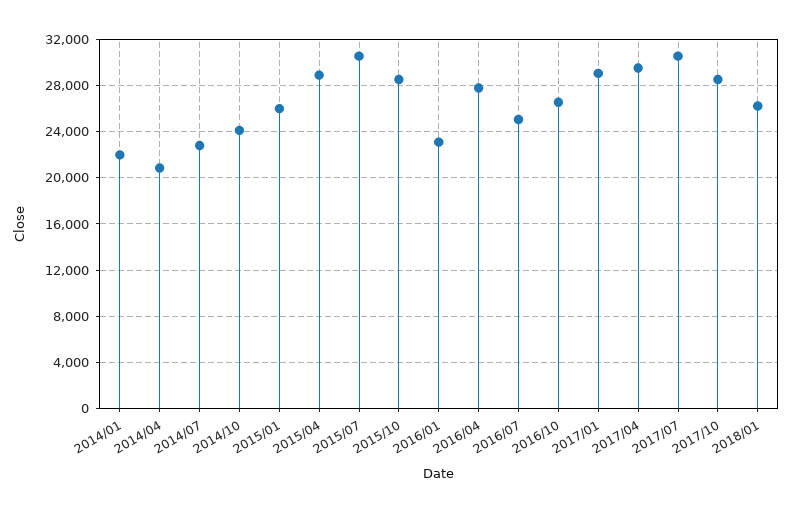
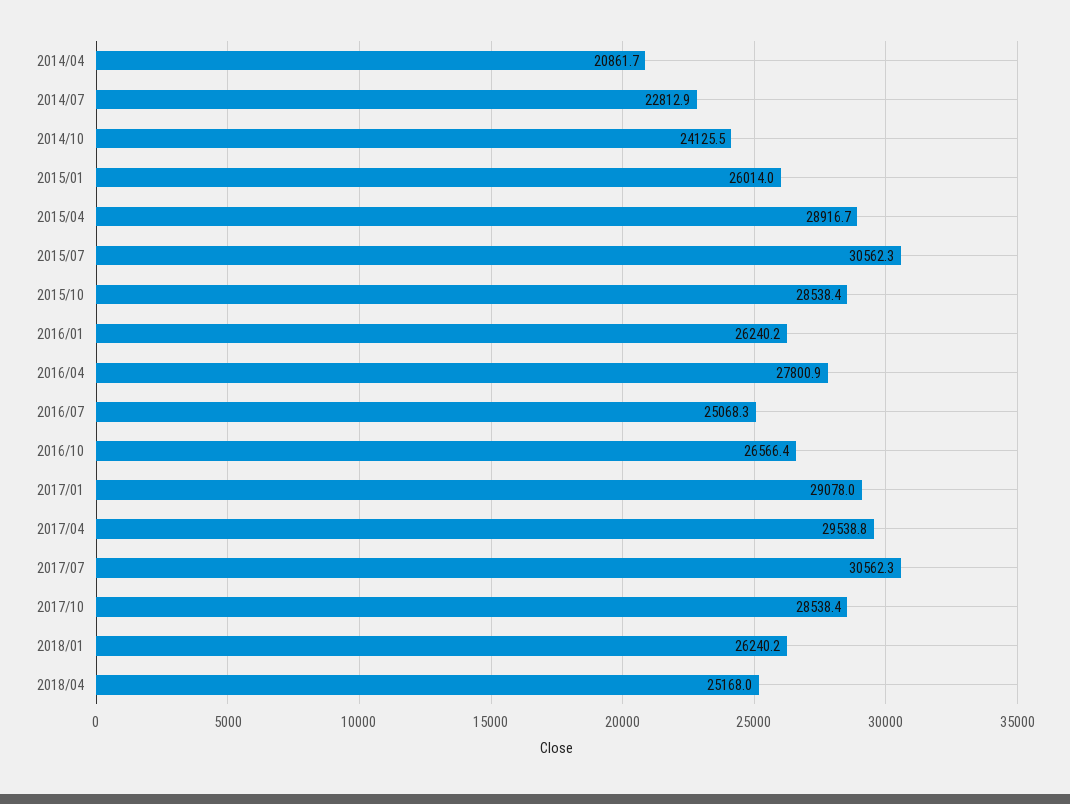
2014/01: 22000 -> none
2016/01: 23000 -> 26240.2
2018/04: none -> 25168

